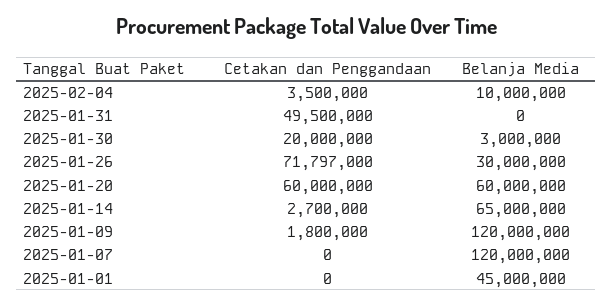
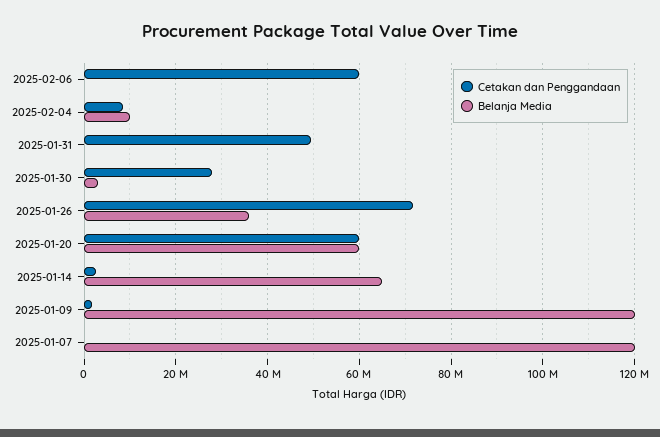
Cetakan dan Penggandaan, 2025-02-04: 3500000 -> 8000000
Cetakan dan Penggandaan, 2025-01-30: 20000000 -> 28000000
Belanja Media, 2025-01-26: 30000000 -> 36000000
Cetakan dan Penggandaan, 2025-01-01: 0 -> none
Belanja Media, 2025-01-01: 45000000 -> none
Cetakan dan Penggandaan, 2025-02-06: none -> 60000000
Belanja Media, 2025-02-06: none -> 0

